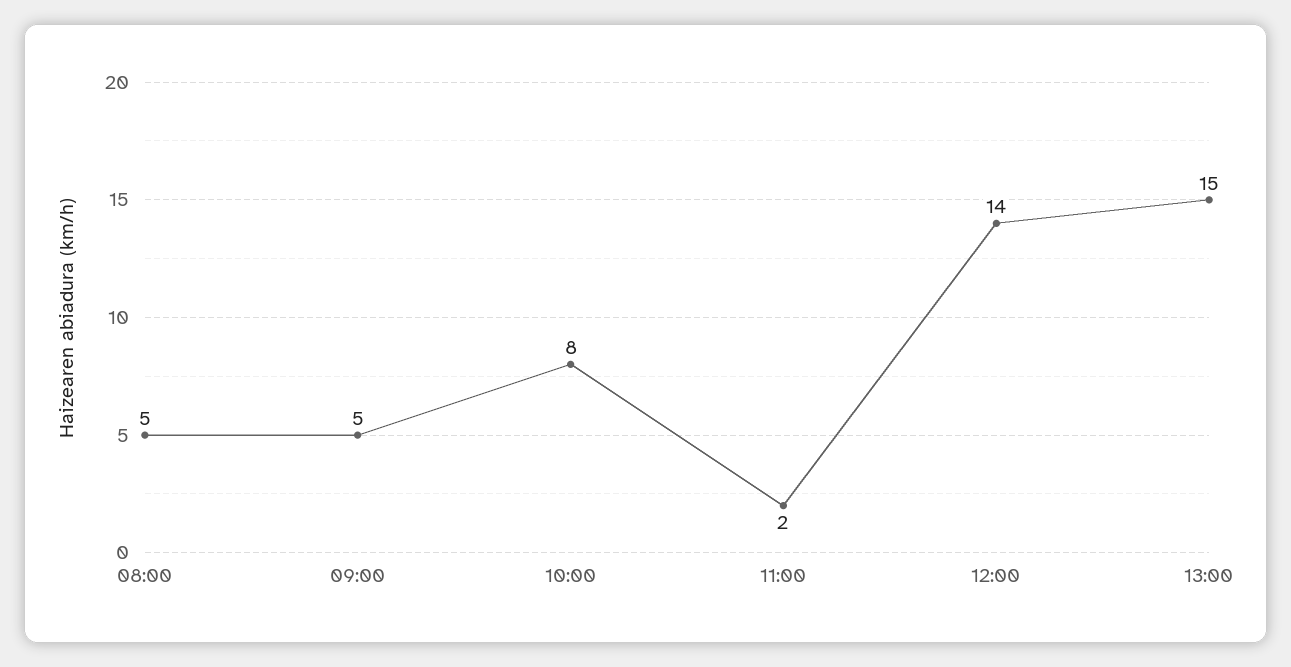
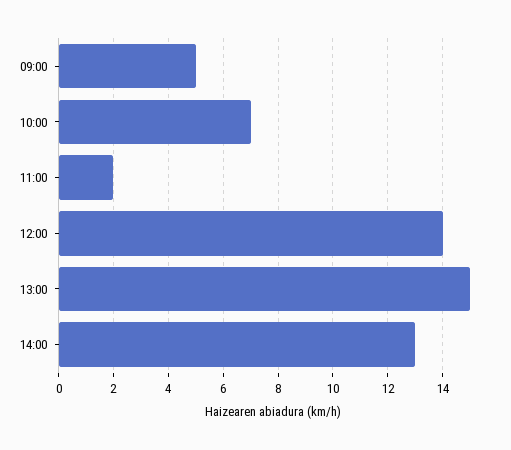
08:00: 5 -> none
10:00: 8 -> 7
14:00: none -> 13

